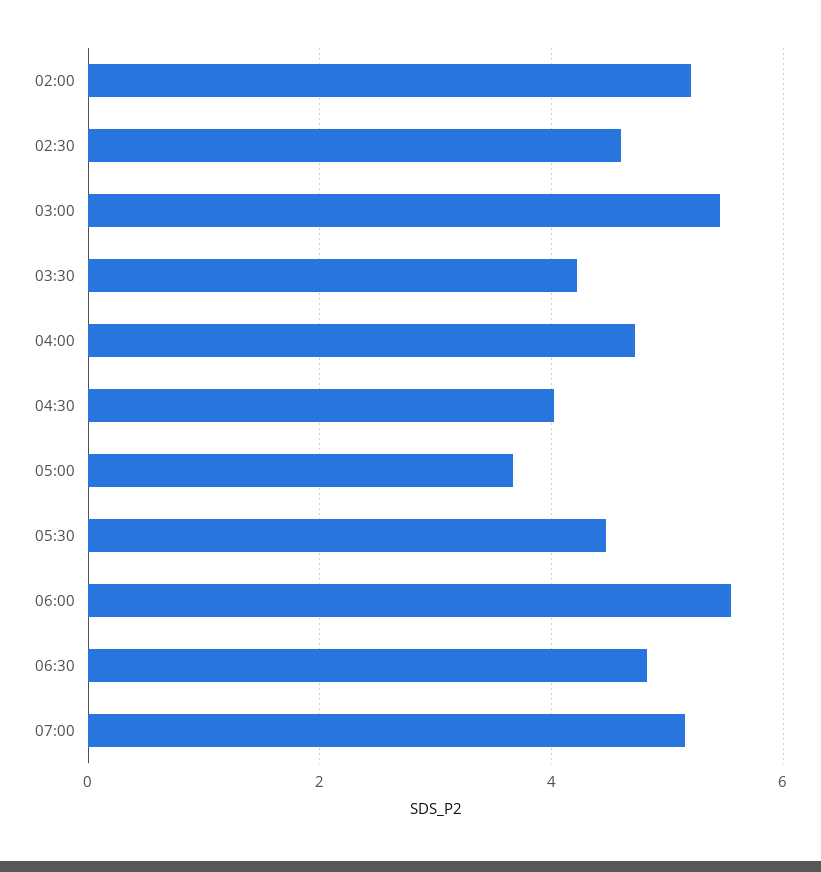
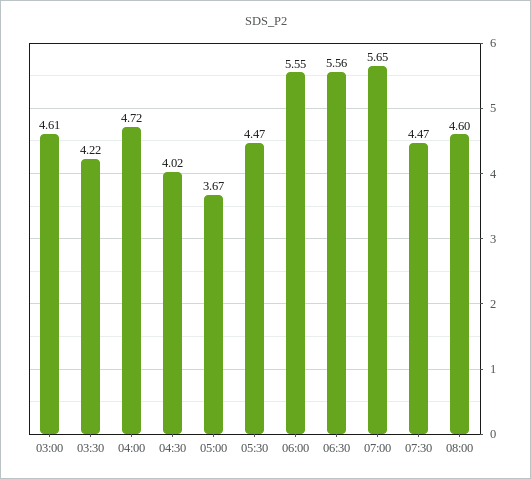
02:00: 5.2 -> none
02:30: 4.6 -> none
03:00: 5.4 -> 4.61
06:30: 4.8 -> 5.56
07:00: 5.2 -> 5.65
07:30: none -> 4.47
08:00: none -> 4.6

